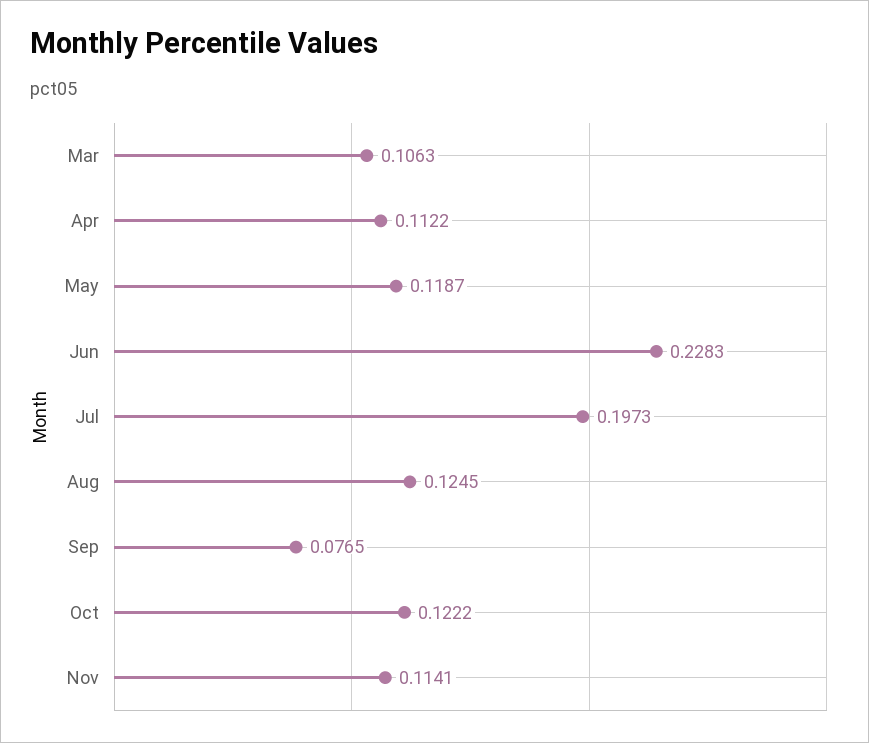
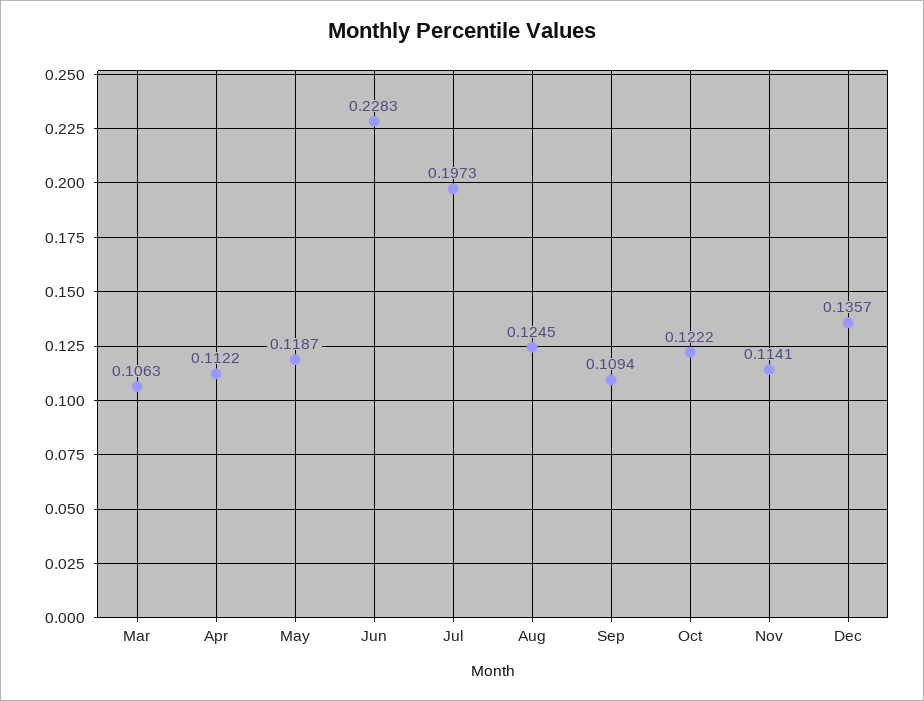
Sep: 0.0765 -> 0.1094
Dec: none -> 0.1357

